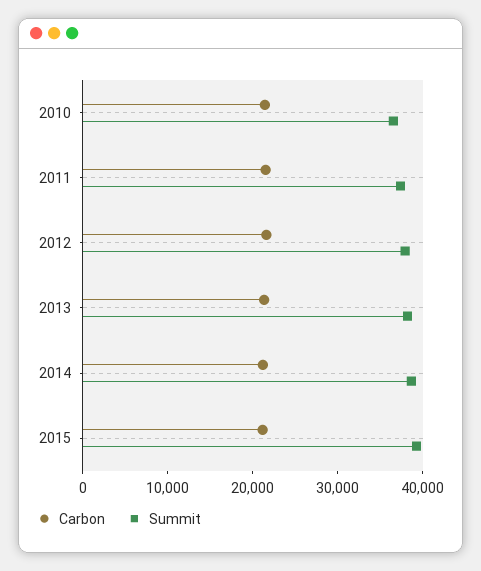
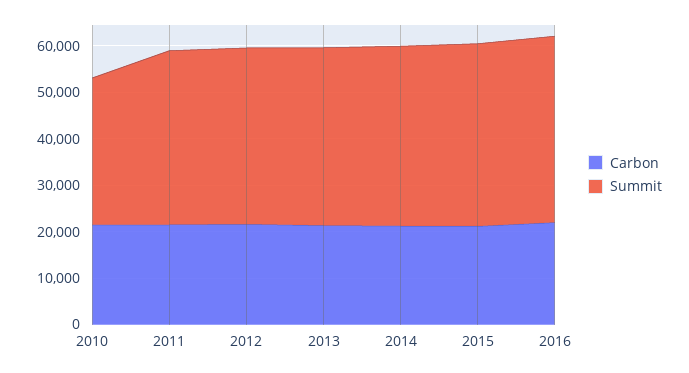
Summit, 2010: 36000 -> 32000
Carbon, 2016: none -> 22000
Summit, 2016: none -> 40000

